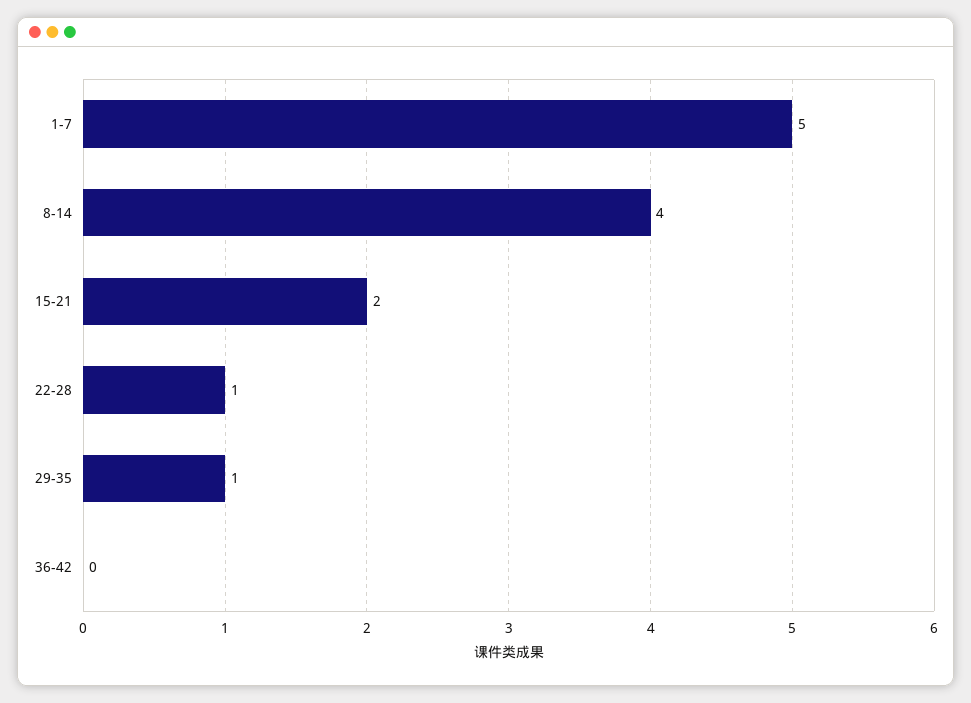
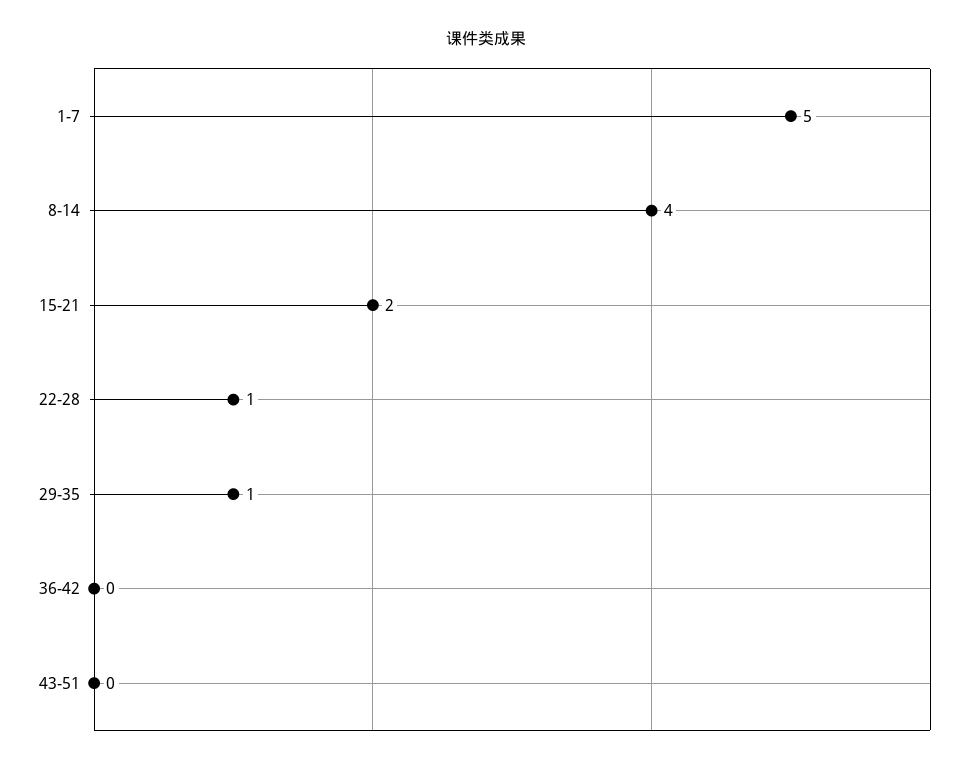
43-51: none -> 0

